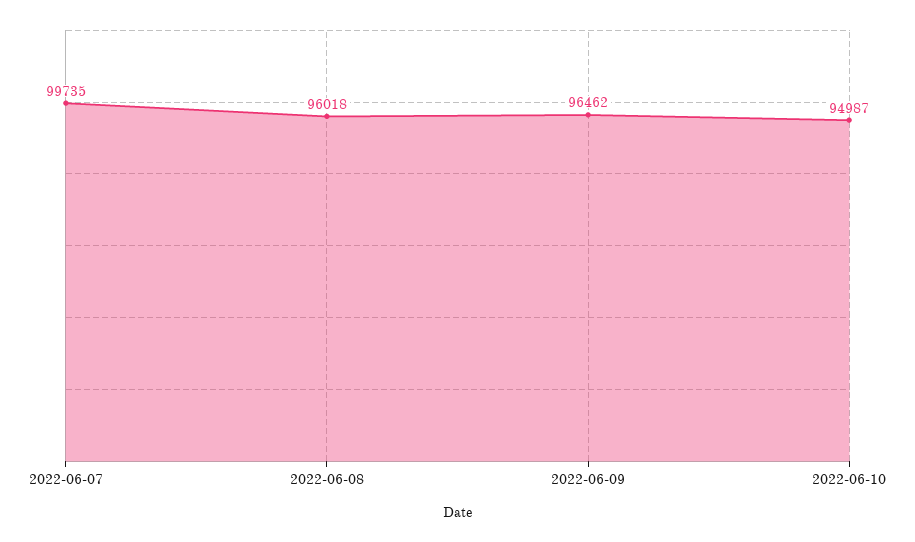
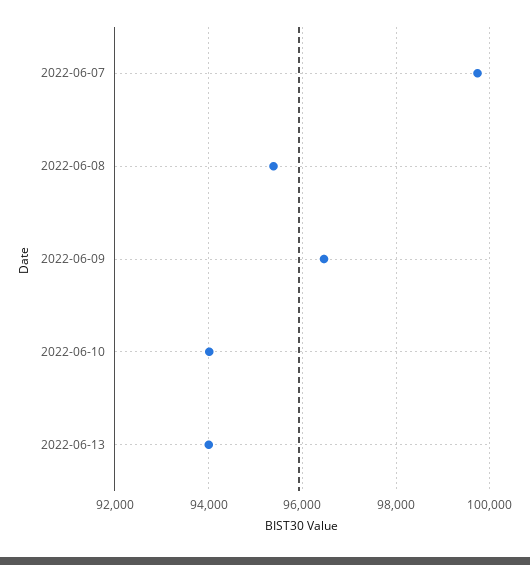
2022-06-08: 96018 -> 95400
2022-06-10: 94987 -> 94000
2022-06-13: none -> 94000

